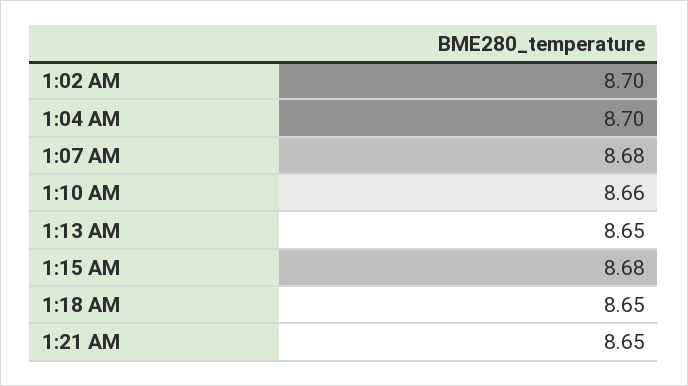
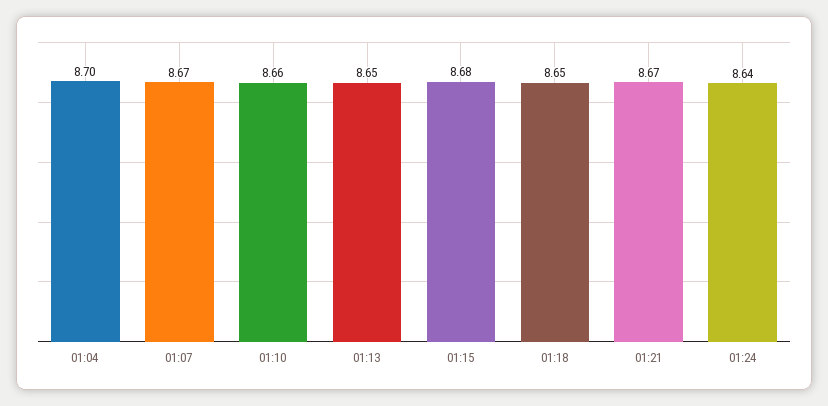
1:02 AM: 8.7 -> none
1:07 AM: 8.68 -> 8.67
1:21 AM: 8.65 -> 8.67
01:24: none -> 8.64

